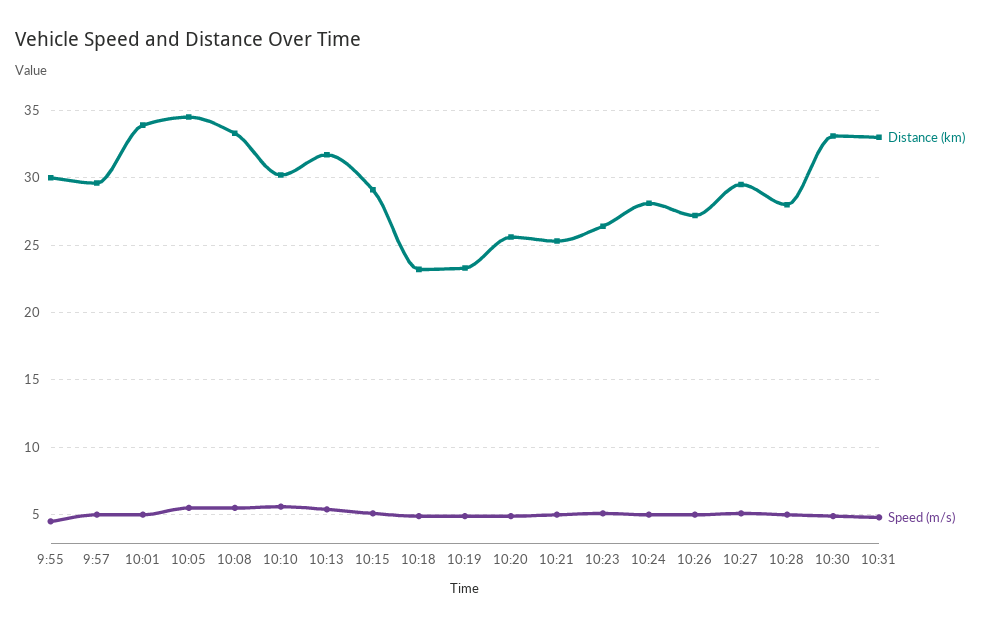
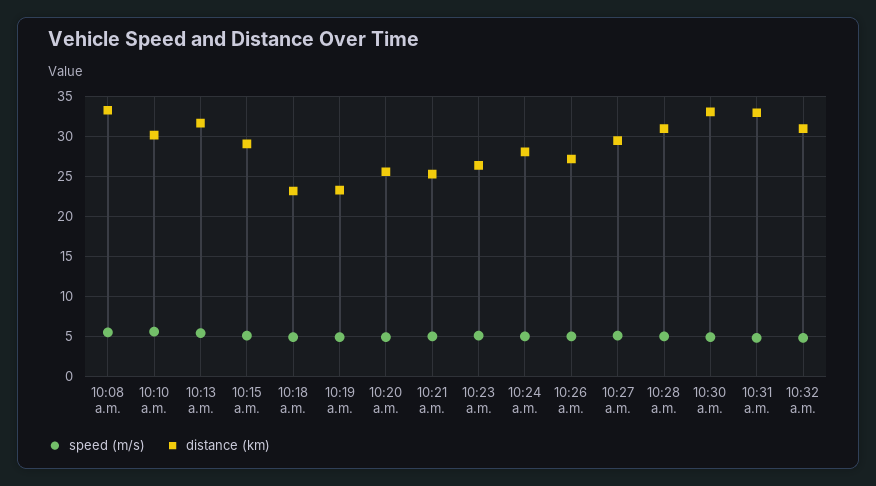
Distance (km), 9:55: 30 -> none
Speed (m/s), 9:55: 4.5 -> none
Distance (km), 9:57: 29.5 -> none
Speed (m/s), 9:57: 5 -> none
Distance (km), 10:01: 34 -> none
Speed (m/s), 10:01: 5 -> none
Distance (km), 10:05: 34.5 -> none
Speed (m/s), 10:05: 5.5 -> none
Distance (km), 10:28: 28 -> 31
Speed (m/s), 10:32 a.m.: none -> 5
Distance (km), 10:32 a.m.: none -> 31

